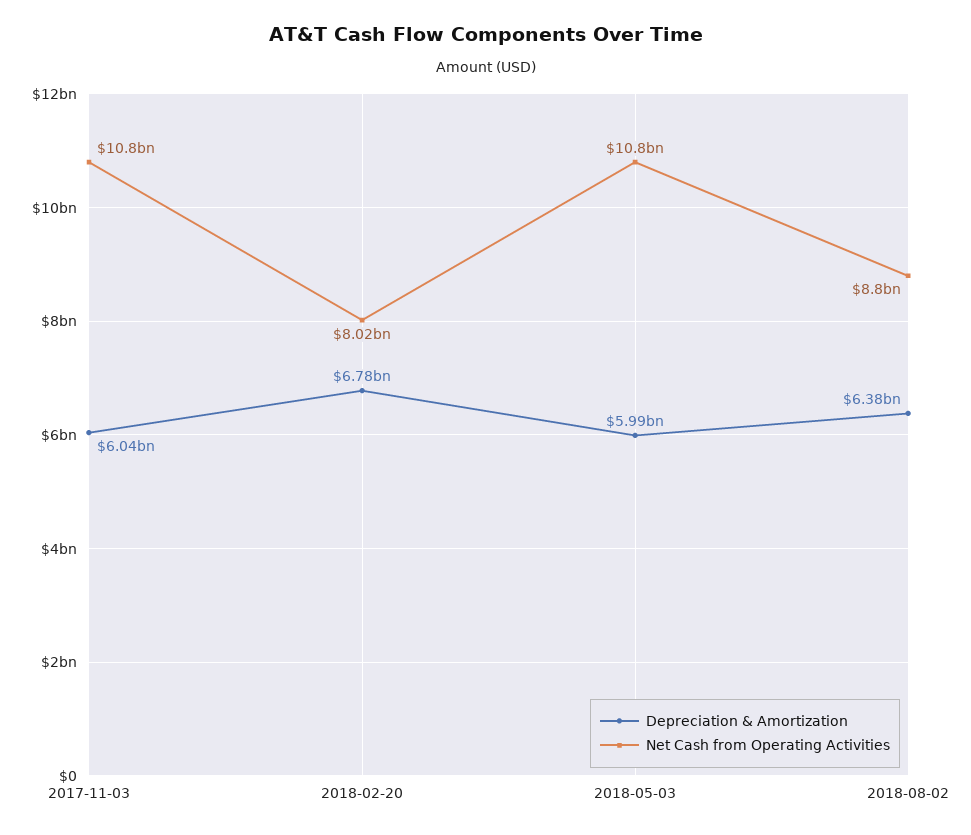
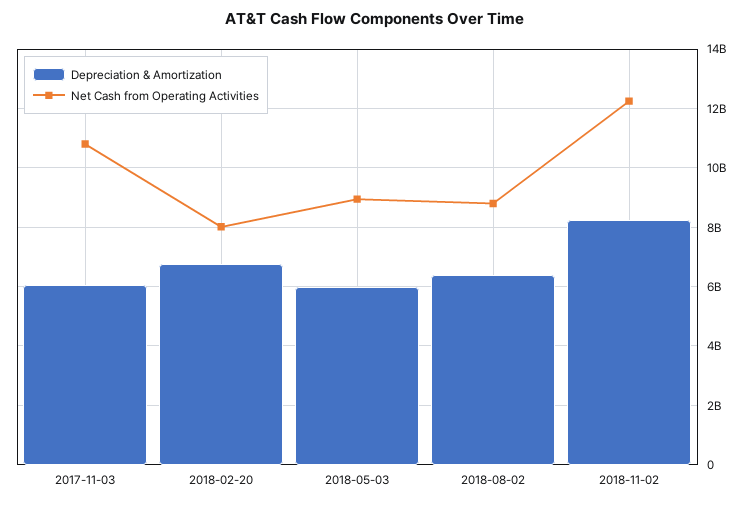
Net Cash from Operating Activities, 2018-05-03: 10800000000 -> 9000000000
Depreciation & Amortization, 2018-11-02: none -> 8250000000
Net Cash from Operating Activities, 2018-11-02: none -> 12250000000

